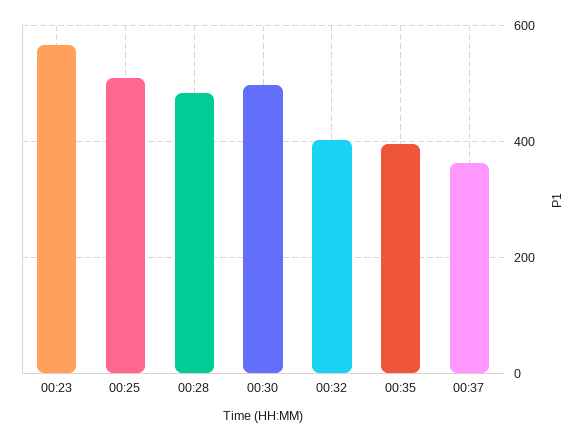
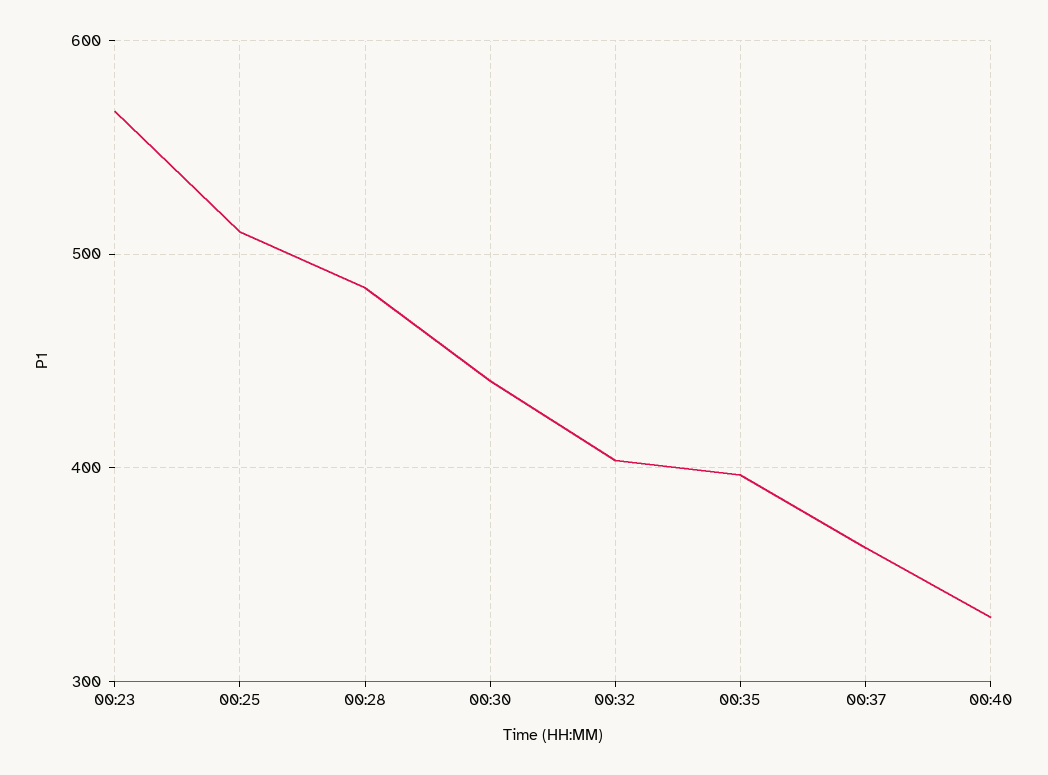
00:30: 500 -> 440
00:40: none -> 330

